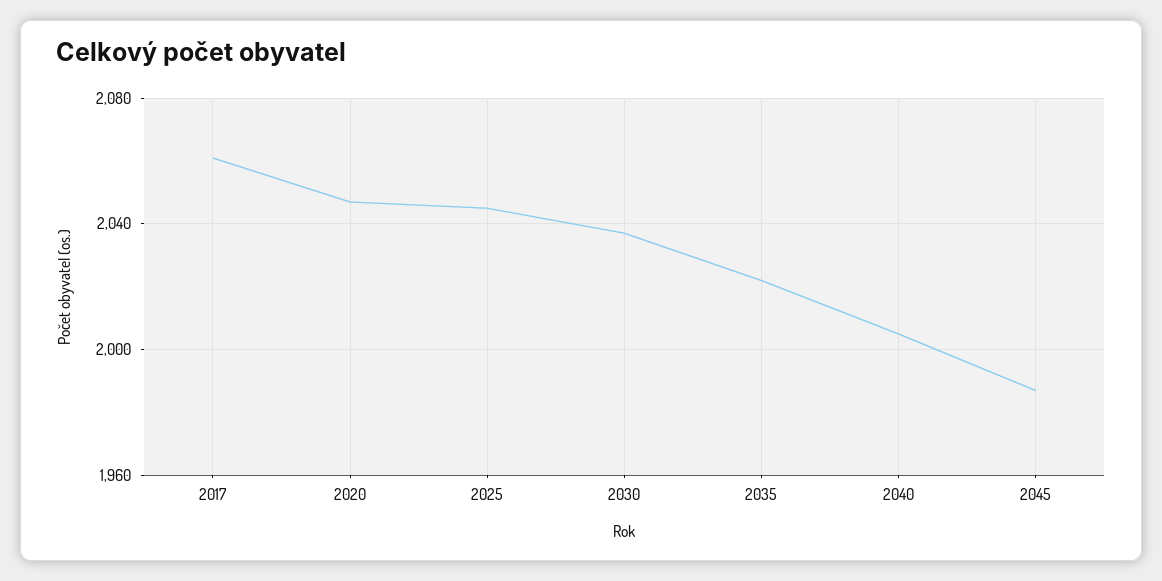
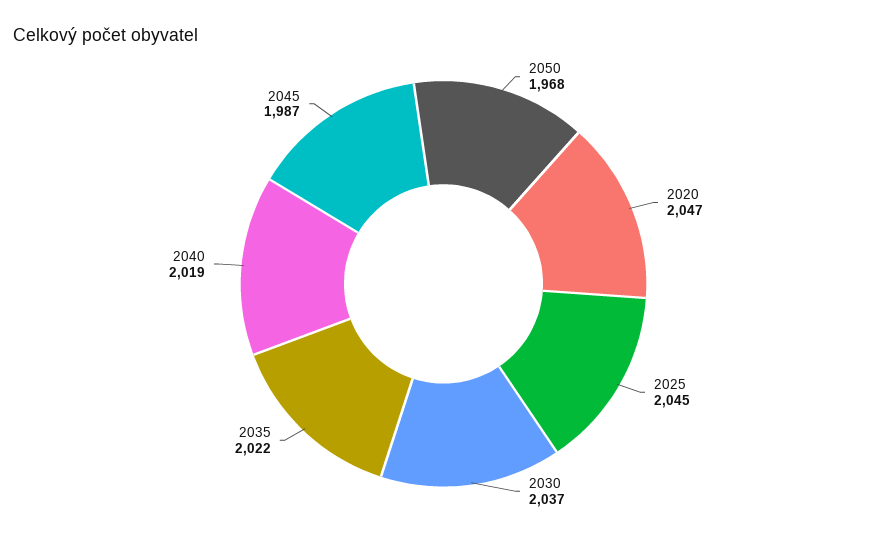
2017: 2060 -> none
2040: 2005 -> 2019
2050: none -> 1968

